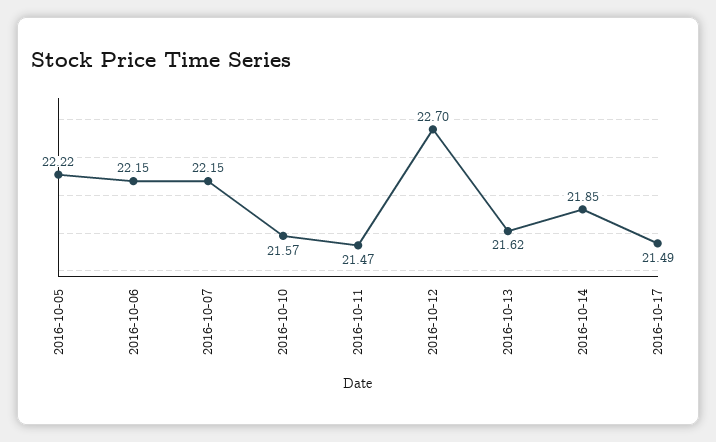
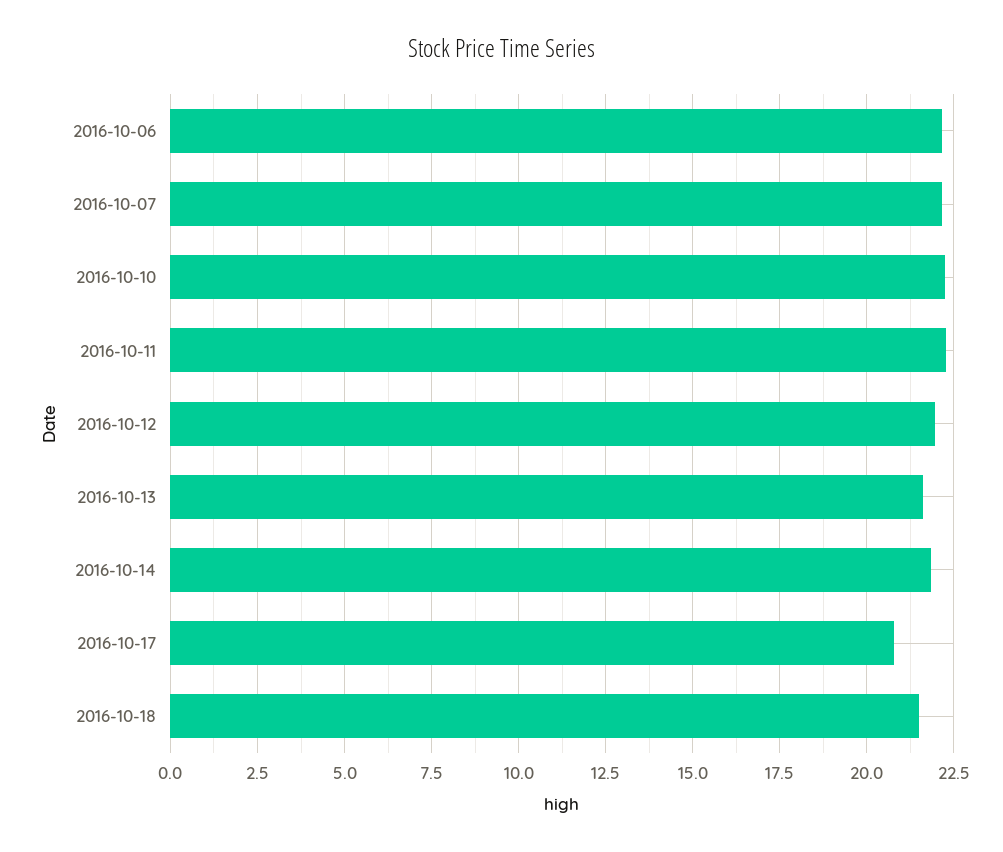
2016-10-05: 22.22 -> none
2016-10-10: 21.57 -> 22.25
2016-10-11: 21.47 -> 22.25
2016-10-12: 22.7 -> 22
2016-10-17: 21.49 -> 20.75
2016-10-18: none -> 21.5

